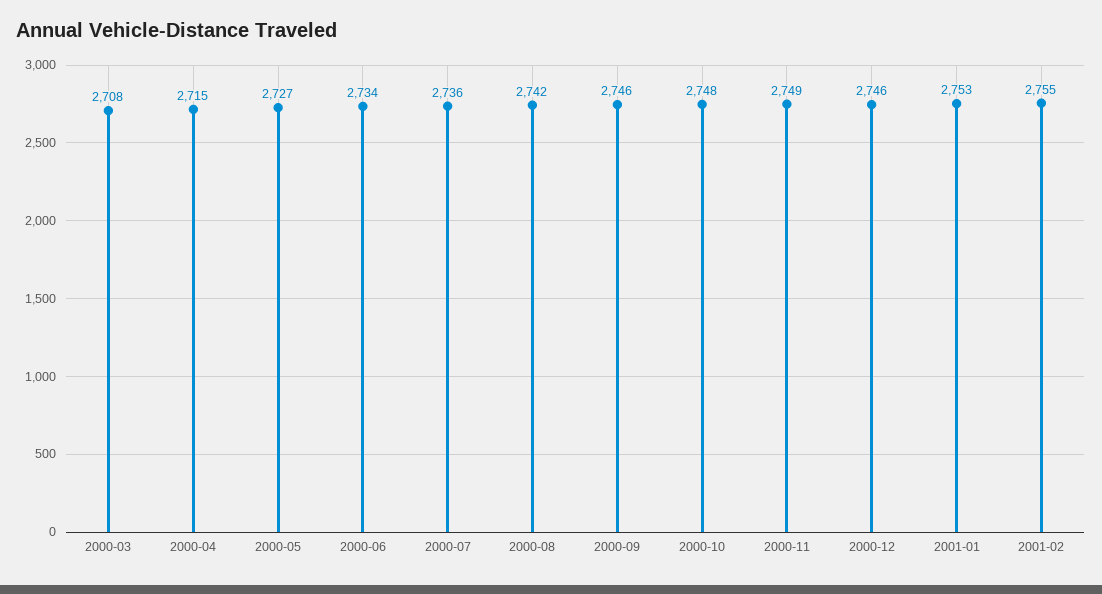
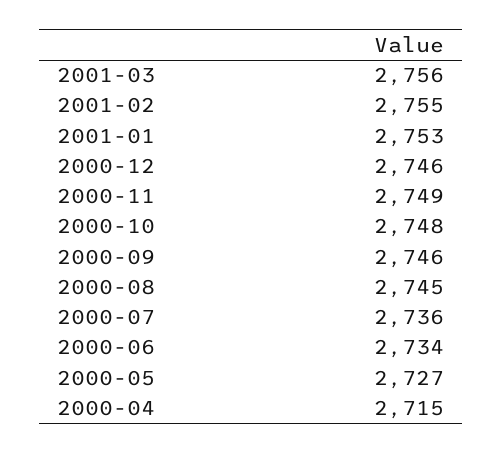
2000-03: 2708 -> none
2000-08: 2742 -> 2745
2001-03: none -> 2756

